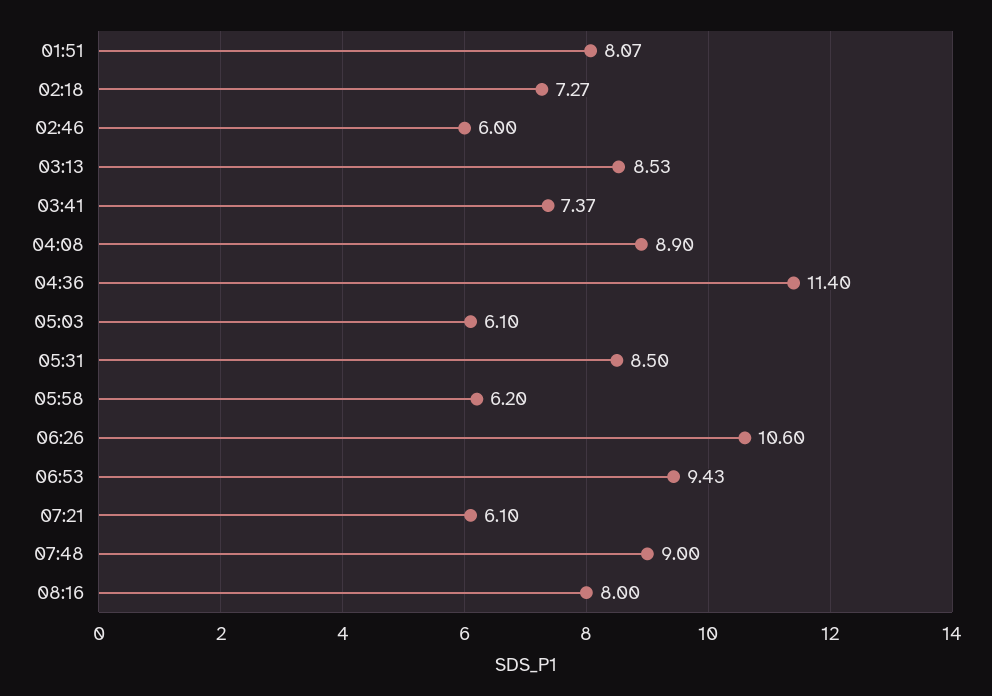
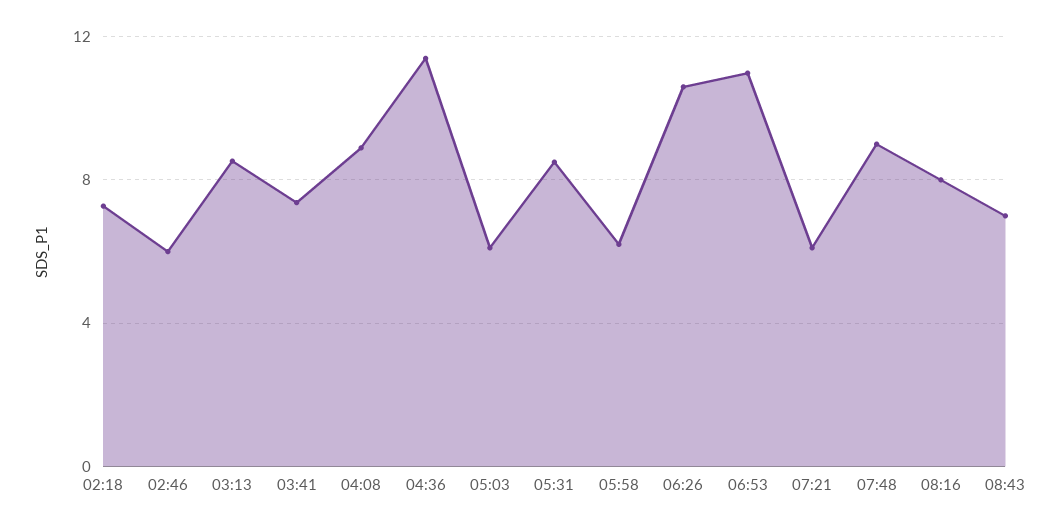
01:51: 8.07 -> none
06:53: 9.43 -> 11
08:43: none -> 7

